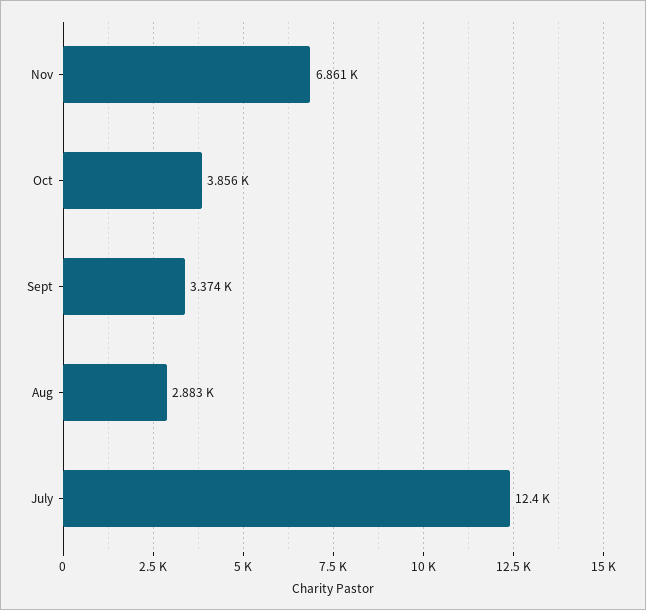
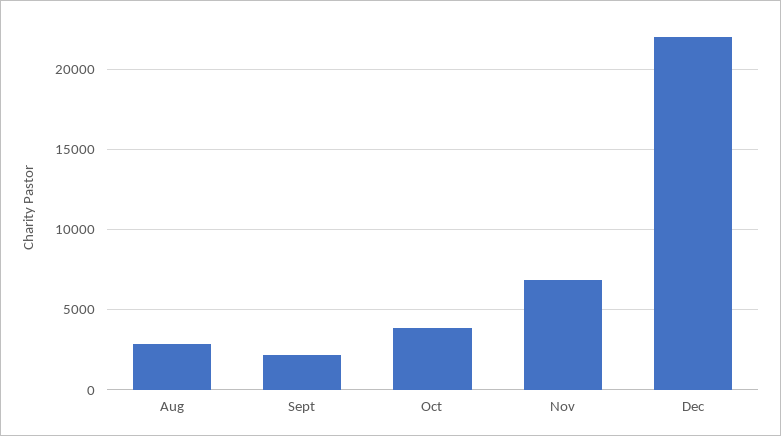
Sept: 3374 -> 2000
July: 12400 -> none
Dec: none -> 22000

